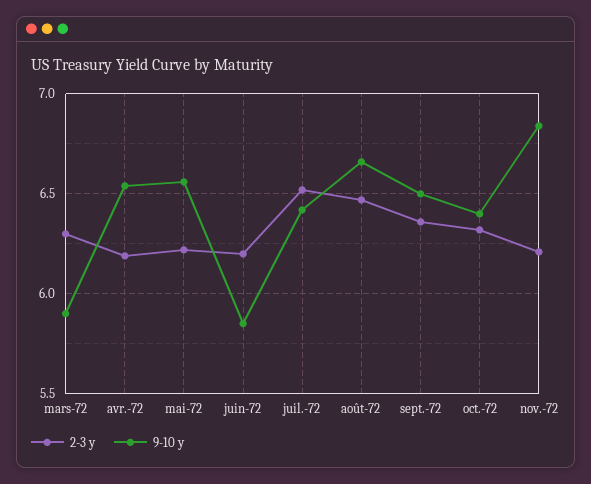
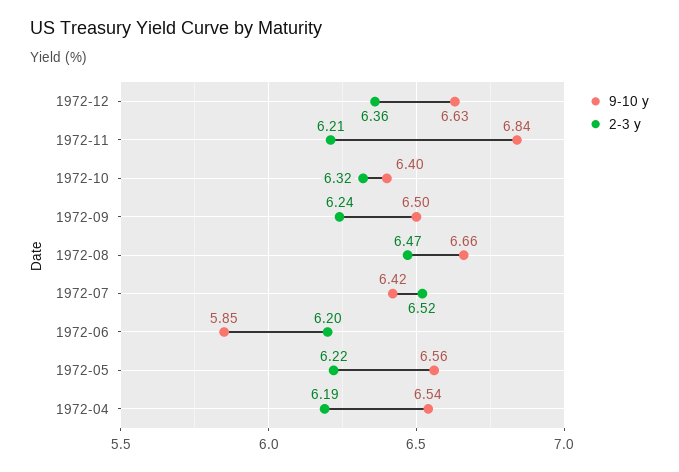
2-3 y, mars-72: 6.3 -> none
9-10 y, mars-72: 5.9 -> none
2-3 y, sept.-72: 6.35 -> 6.24
9-10 y, 1972-12: none -> 6.63
2-3 y, 1972-12: none -> 6.36

